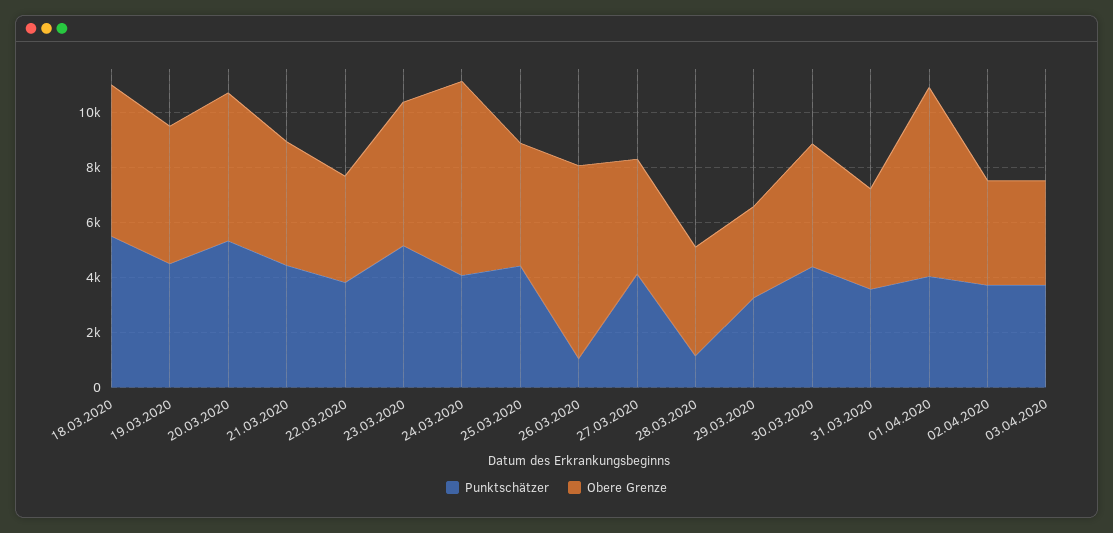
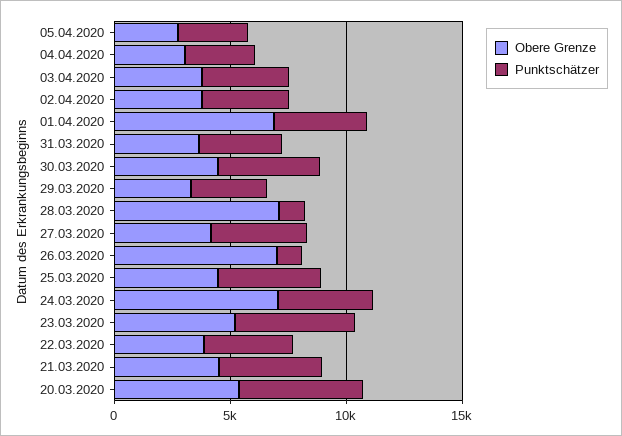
Punktschätzer, 18.03.2020: 5500 -> none
Obere Grenze, 18.03.2020: 5500 -> none
Punktschätzer, 19.03.2020: 4500 -> none
Obere Grenze, 19.03.2020: 5000 -> none
Obere Grenze, 28.03.2020: 4000 -> 7000
Obere Grenze, 05.04.2020: none -> 3000
Punktschätzer, 05.04.2020: none -> 3000
Obere Grenze, 04.04.2020: none -> 3000
Punktschätzer, 04.04.2020: none -> 3000

